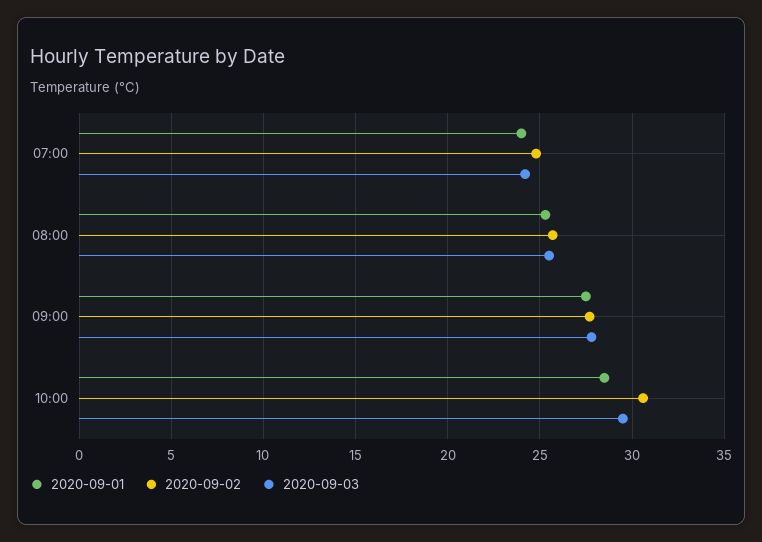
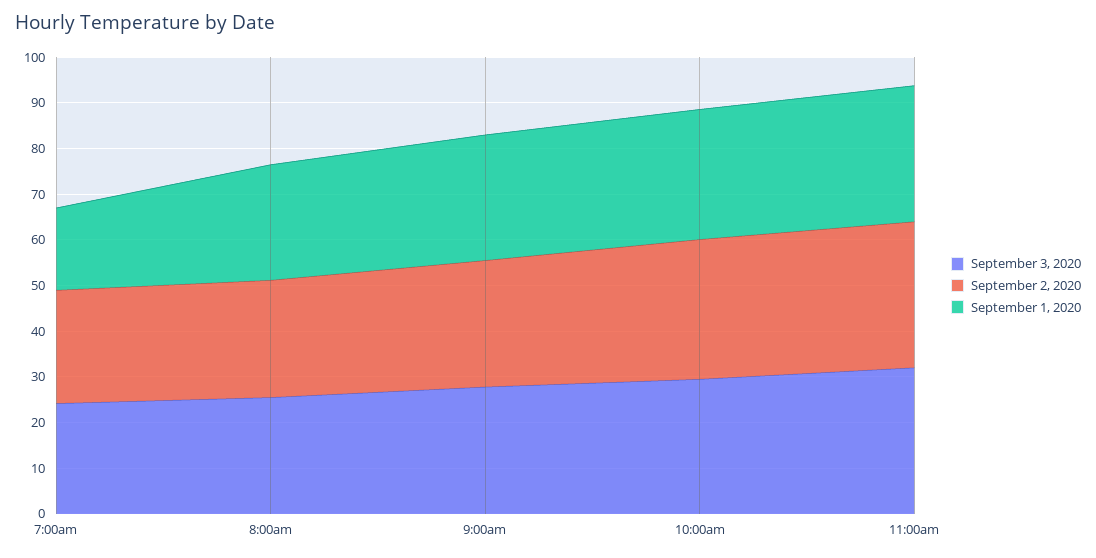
2020-09-01, 07:00: 24 -> 18
2020-09-03, 11:00am: none -> 32
2020-09-02, 11:00am: none -> 32
2020-09-01, 11:00am: none -> 30

